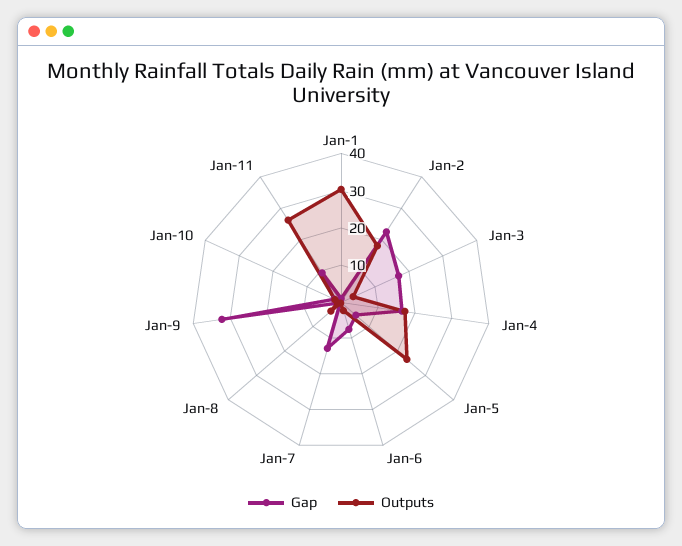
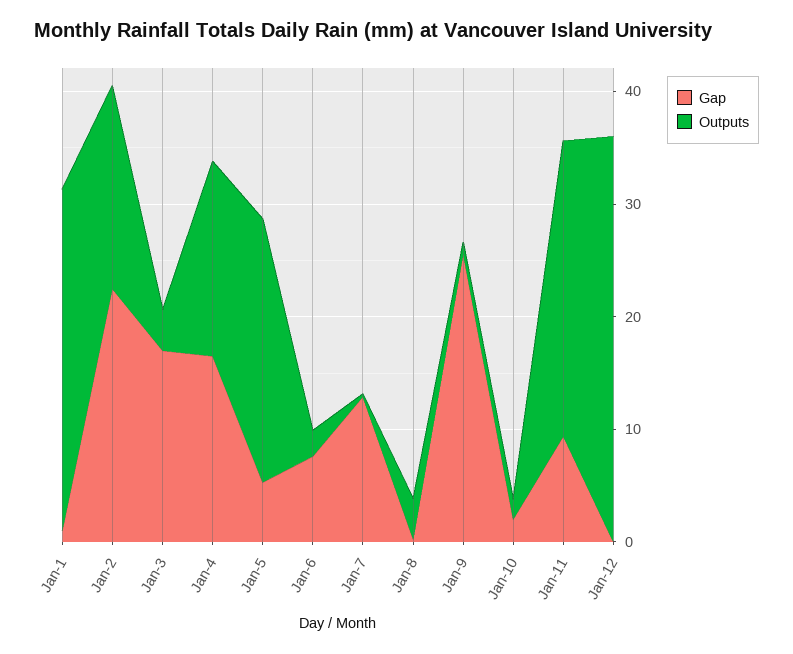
Gap, Jan-9: 32.5 -> 26
Gap, Jan-12: none -> 0
Outputs, Jan-12: none -> 36

